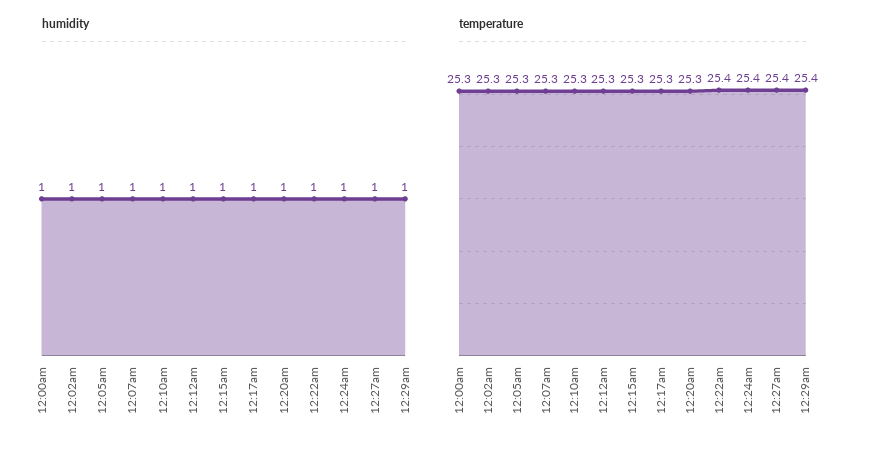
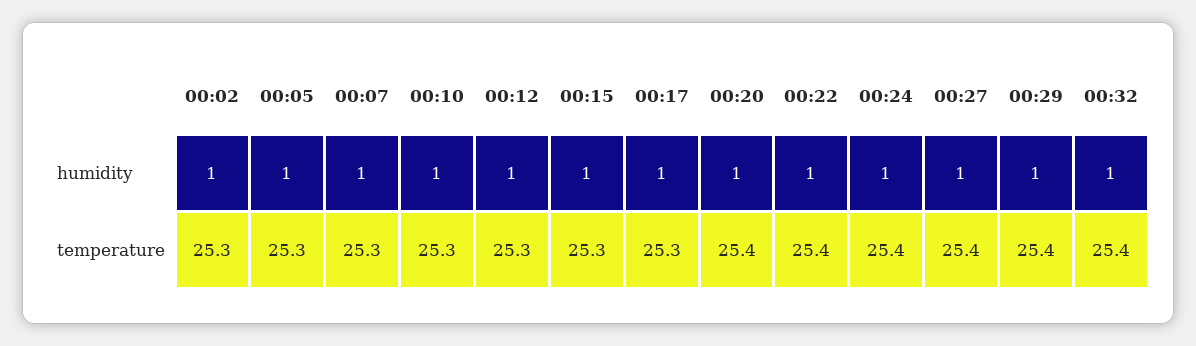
humidity, 12:00am: 1 -> none
temperature, 12:00am: 25.3 -> none
temperature, 12:20am: 25.3 -> 25.4
humidity, 00:32: none -> 1
temperature, 00:32: none -> 25.4

